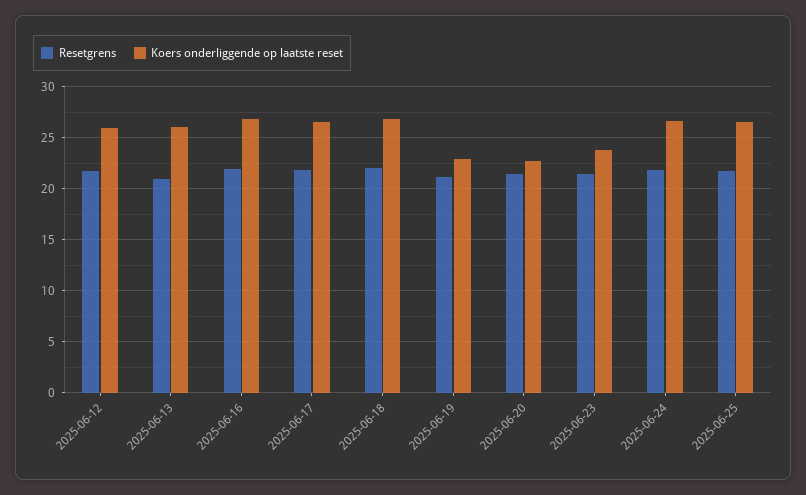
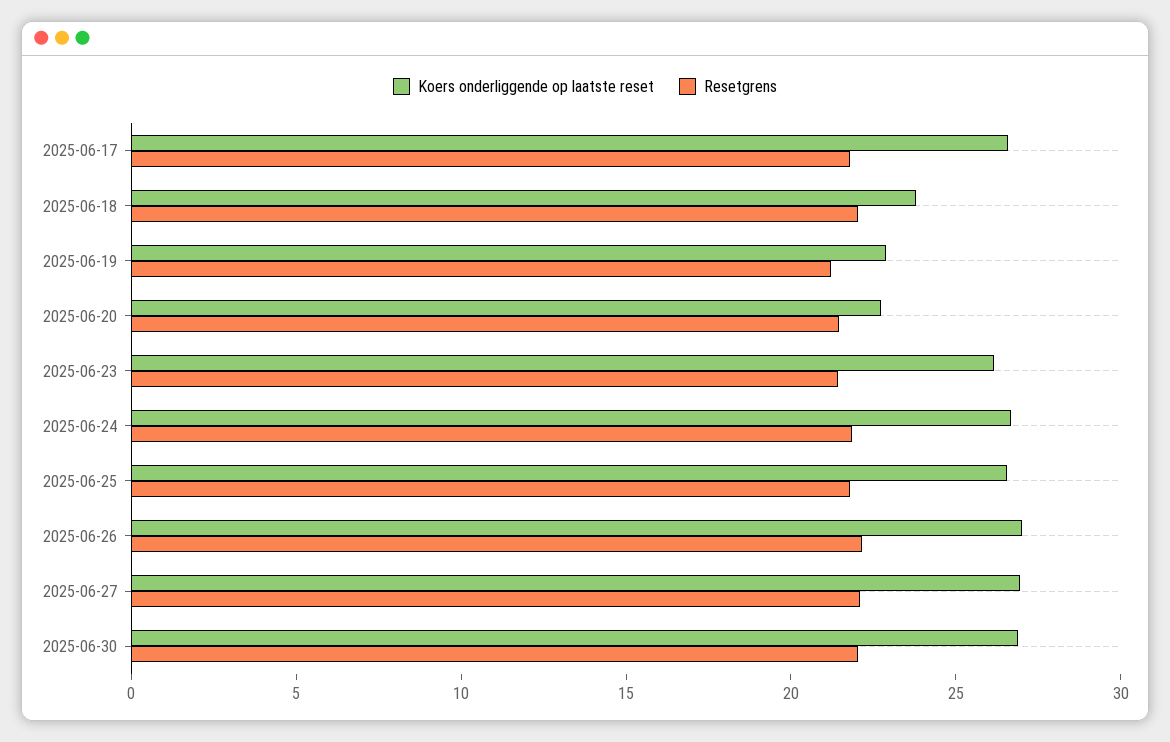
Resetgrens, 2025-06-12: 22 -> none
Koers onderliggende op laatste reset, 2025-06-12: 26 -> none
Resetgrens, 2025-06-13: 21 -> none
Koers onderliggende op laatste reset, 2025-06-13: 26 -> none
Resetgrens, 2025-06-16: 22 -> none
Koers onderliggende op laatste reset, 2025-06-16: 27 -> none
Koers onderliggende op laatste reset, 2025-06-18: 27 -> 24
Koers onderliggende op laatste reset, 2025-06-23: 24 -> 26
Koers onderliggende op laatste reset, 2025-06-26: none -> 27
Resetgrens, 2025-06-26: none -> 22
Koers onderliggende op laatste reset, 2025-06-27: none -> 27
Resetgrens, 2025-06-27: none -> 22
Koers onderliggende op laatste reset, 2025-06-30: none -> 27
Resetgrens, 2025-06-30: none -> 22

